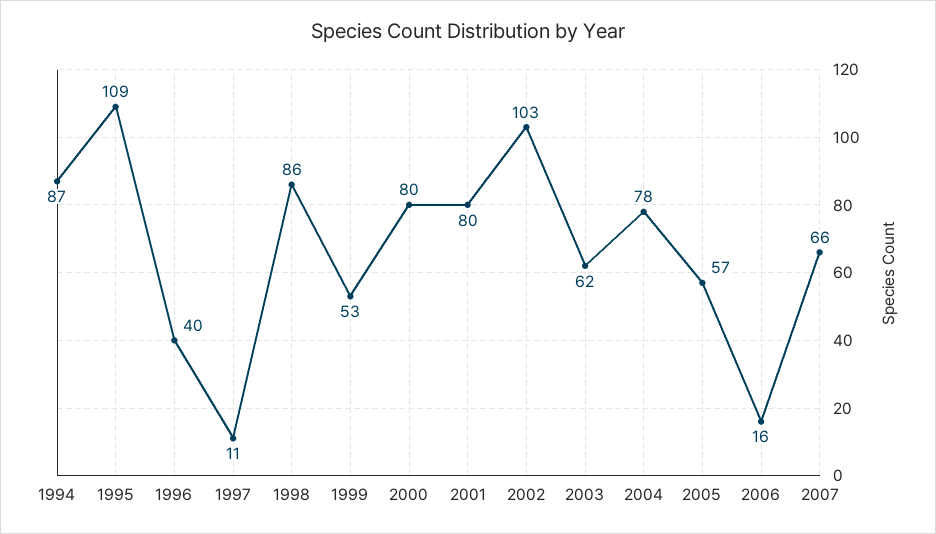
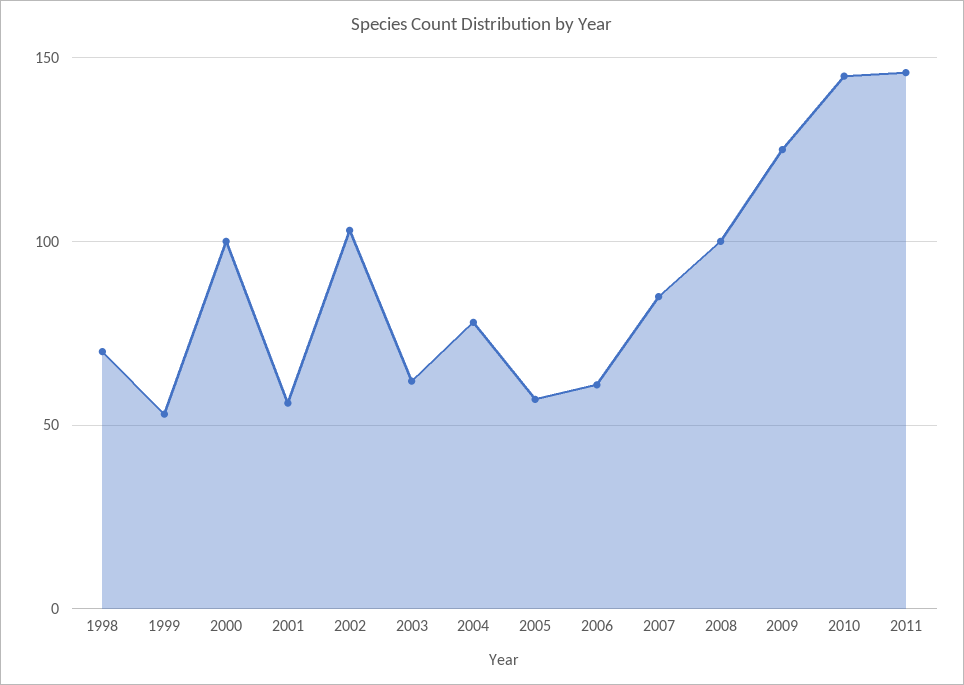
1994: 87 -> none
1995: 109 -> none
1996: 40 -> none
1997: 11 -> none
1998: 86 -> 70
2000: 80 -> 100
2001: 80 -> 55
2006: 16 -> 60
2007: 66 -> 85
2008: none -> 100
2009: none -> 125
2010: none -> 145
2011: none -> 145

